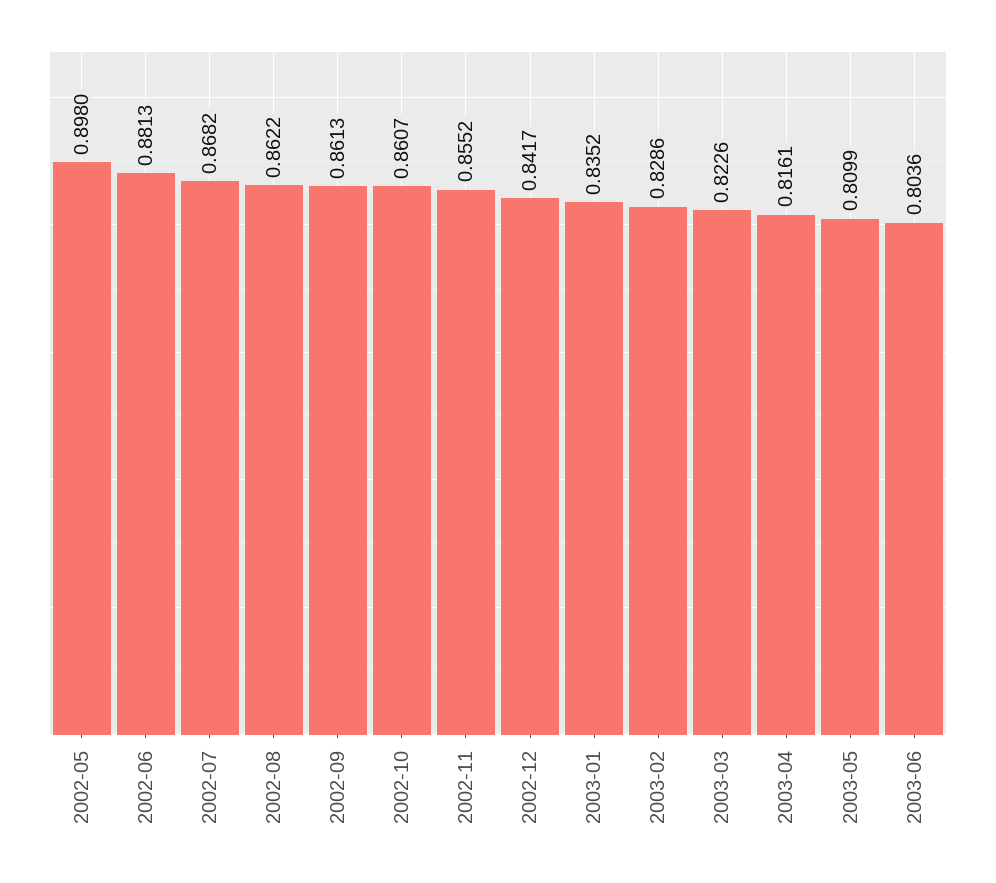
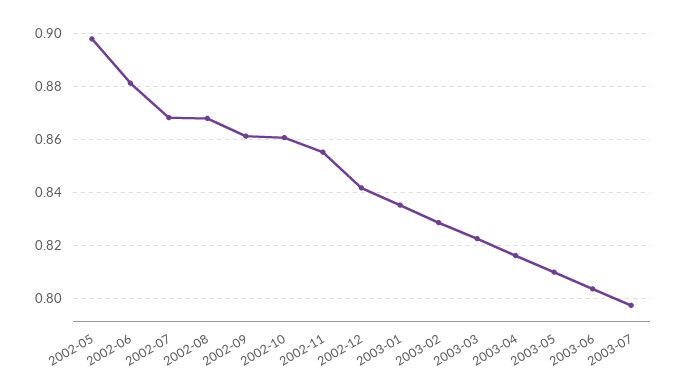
2002-08: 0.8622 -> 0.8675
2003-07: none -> 0.7975

